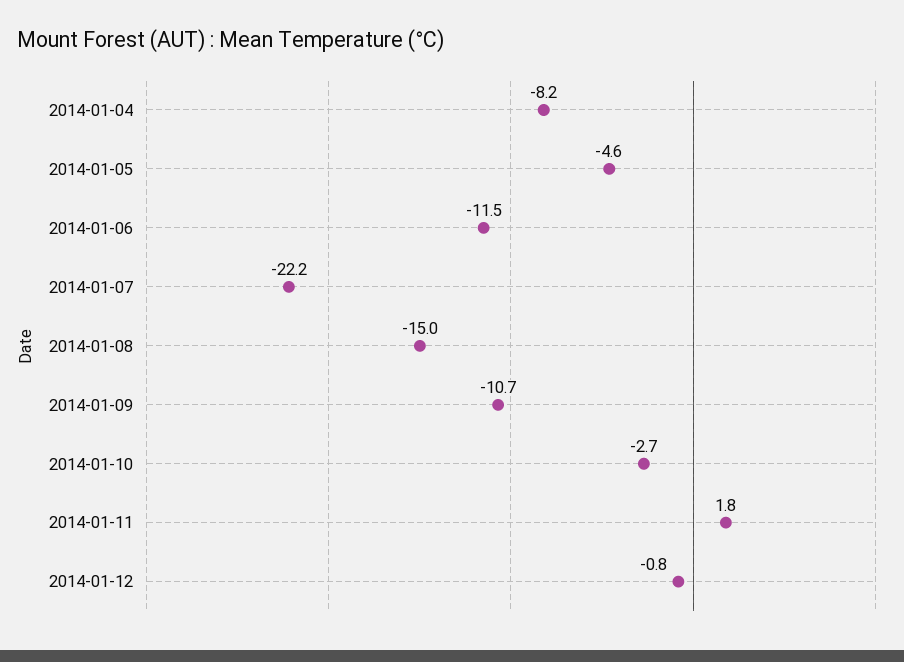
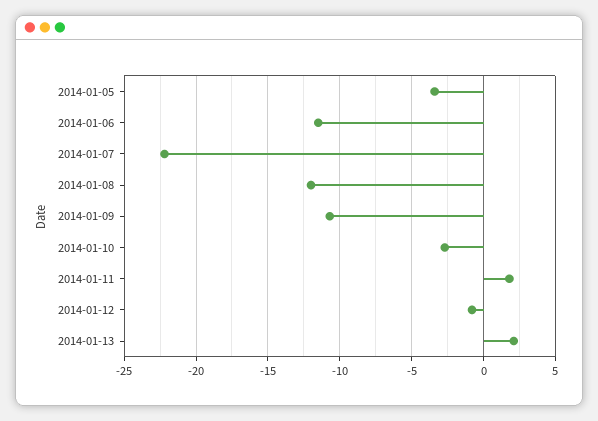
2014-01-04: -8.2 -> none
2014-01-05: -4.6 -> -3.5
2014-01-08: -15 -> -12
2014-01-13: none -> 2

